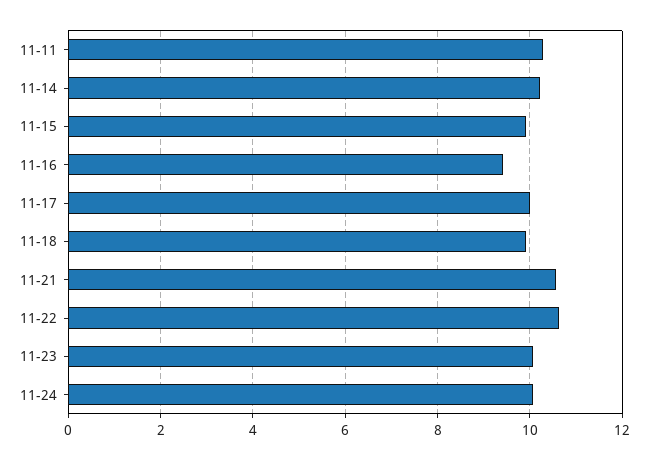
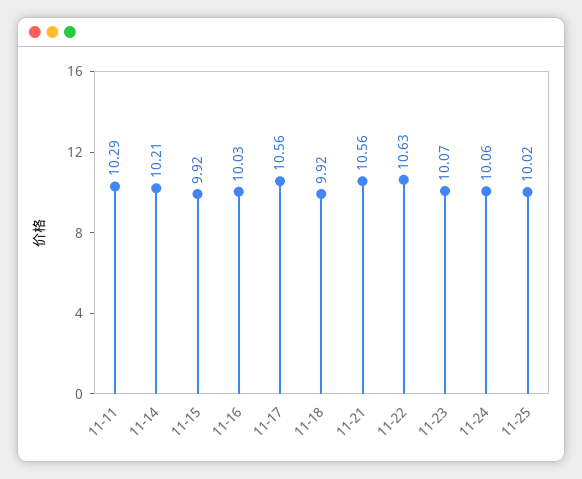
11-16: 9.4 -> 10.03
11-17: 10 -> 10.56
11-25: none -> 10.02

